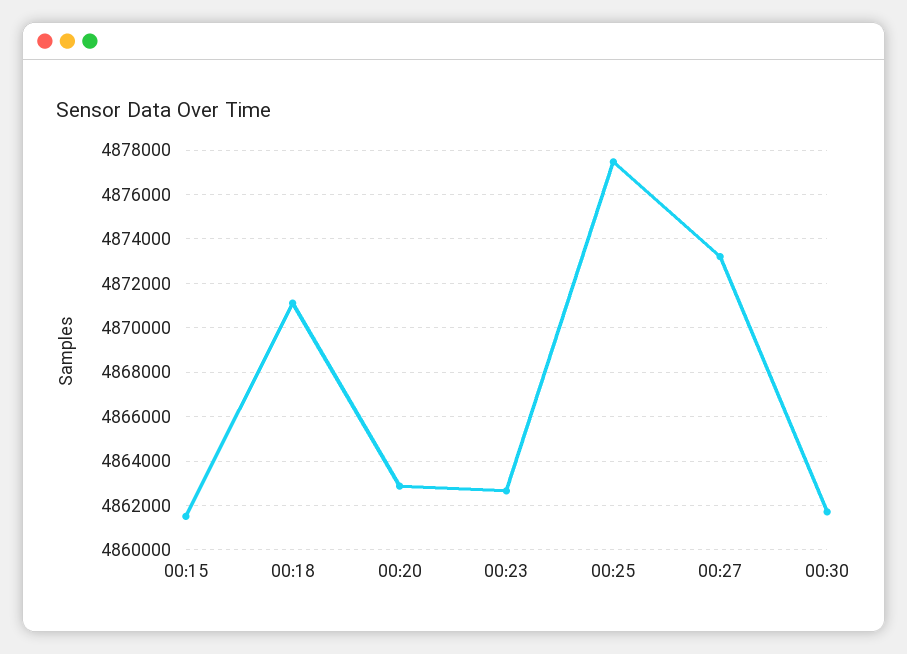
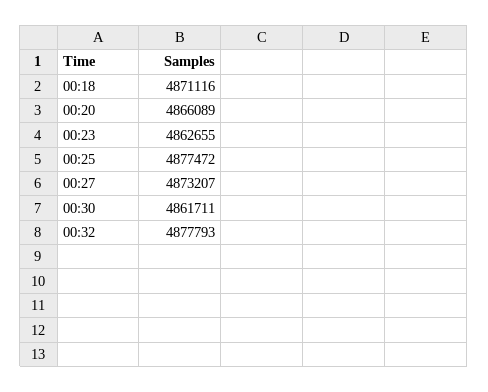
00:15: 4861500 -> none
00:20: 4863000 -> 4866089
00:32: none -> 4877793

